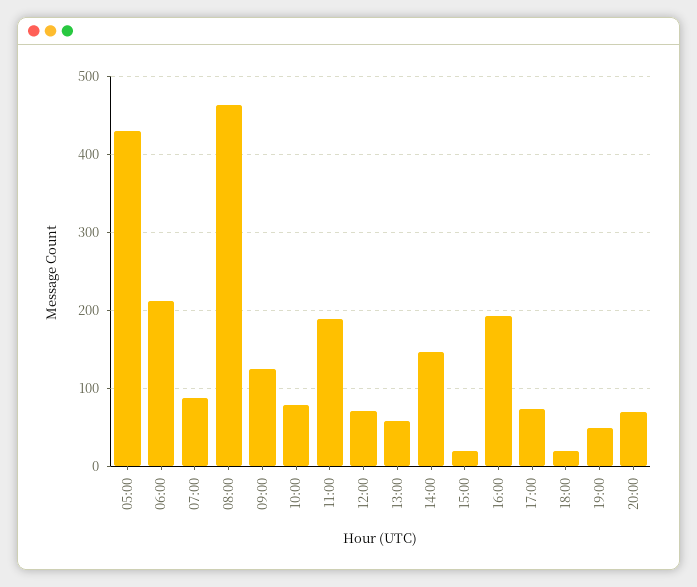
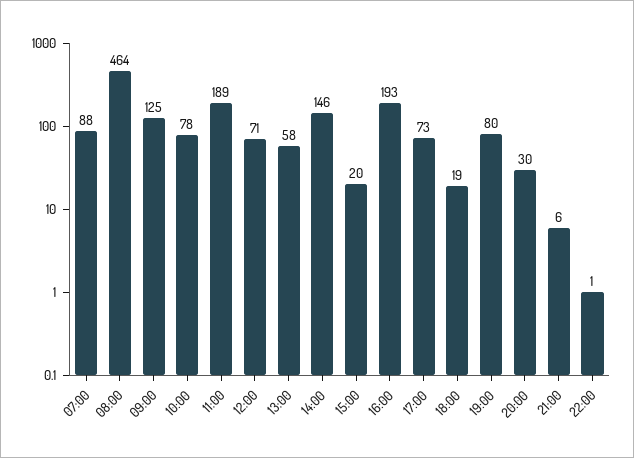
05:00: 430 -> none
06:00: 210 -> none
19:00: 50 -> 80
20:00: 70 -> 30
21:00: none -> 6
22:00: none -> 1

